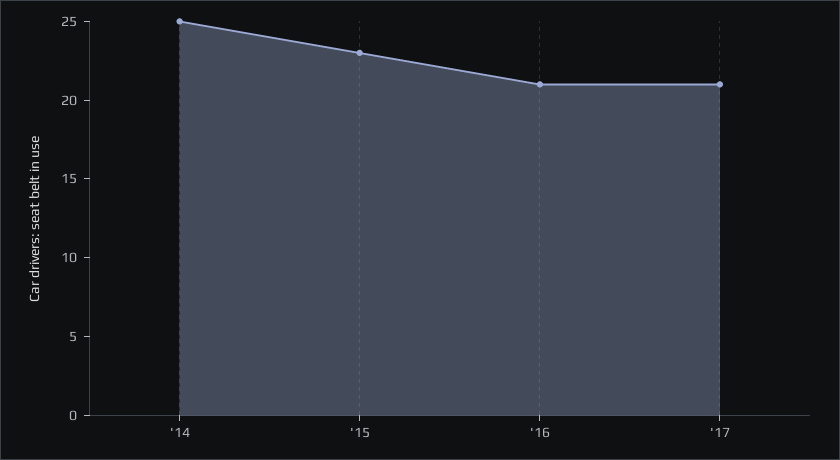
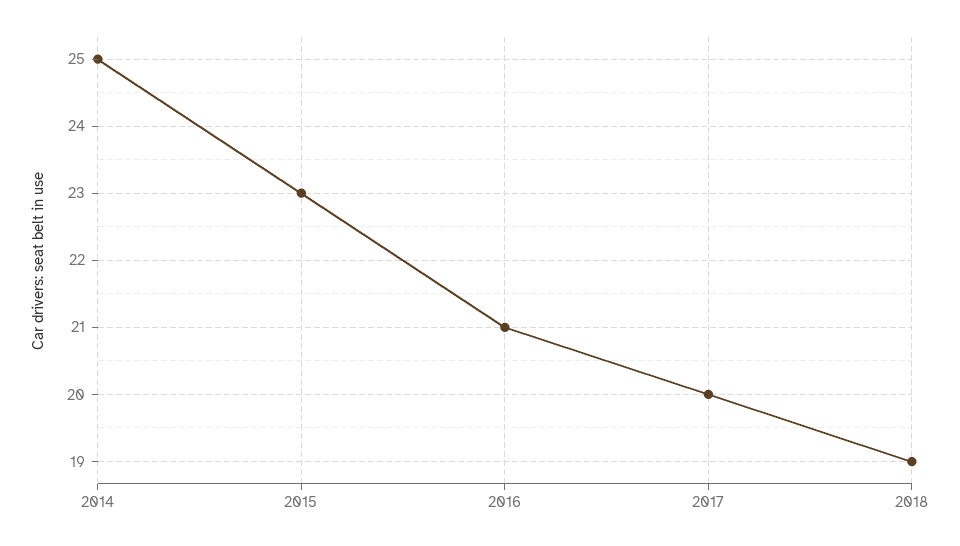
'17: 21 -> 20
2018: none -> 19

